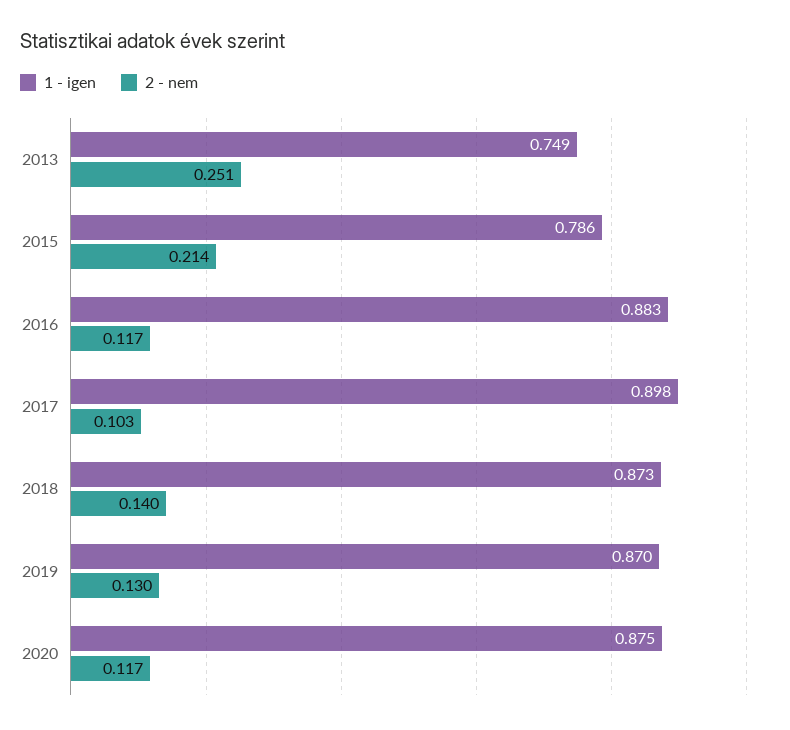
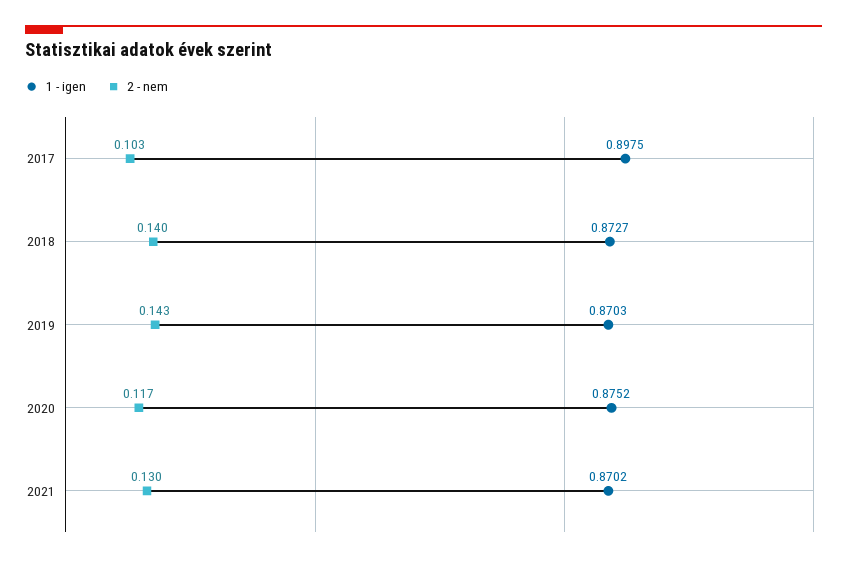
1 - igen, 2013: 0.749 -> none
2 - nem, 2013: 0.251 -> none
1 - igen, 2015: 0.786 -> none
2 - nem, 2015: 0.214 -> none
1 - igen, 2016: 0.883 -> none
2 - nem, 2016: 0.117 -> none
2 - nem, 2019: 0.13 -> 0.143
1 - igen, 2021: none -> 0.8702
2 - nem, 2021: none -> 0.13

